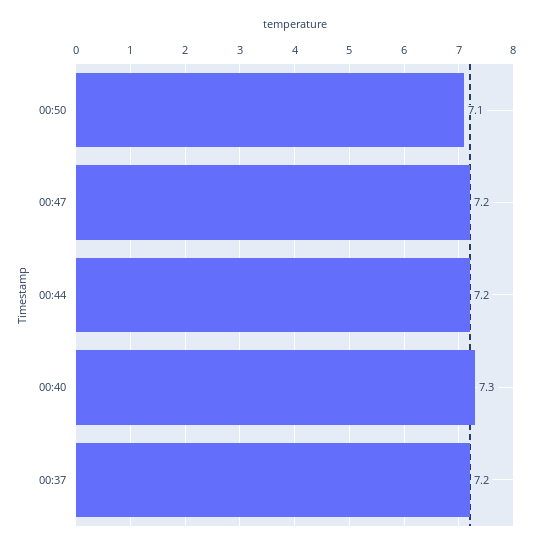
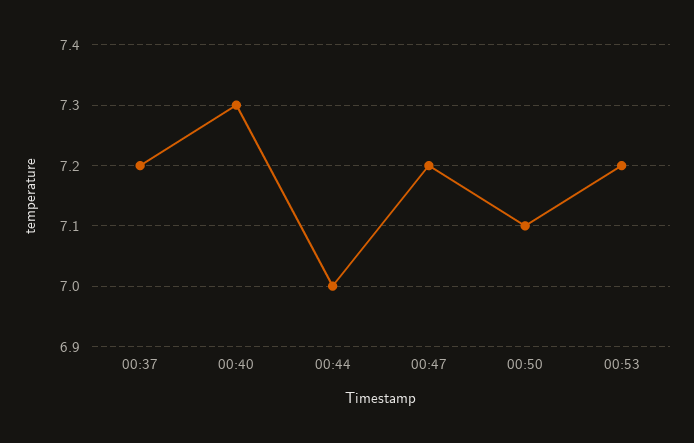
00:44: 7.2 -> 7
00:53: none -> 7.2

